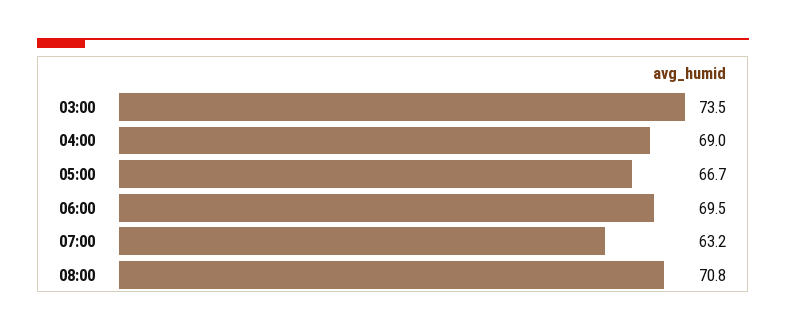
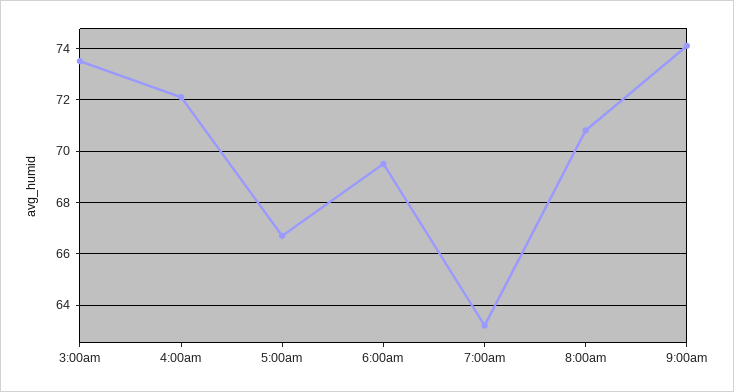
04:00: 69 -> 72
9:00am: none -> 74

